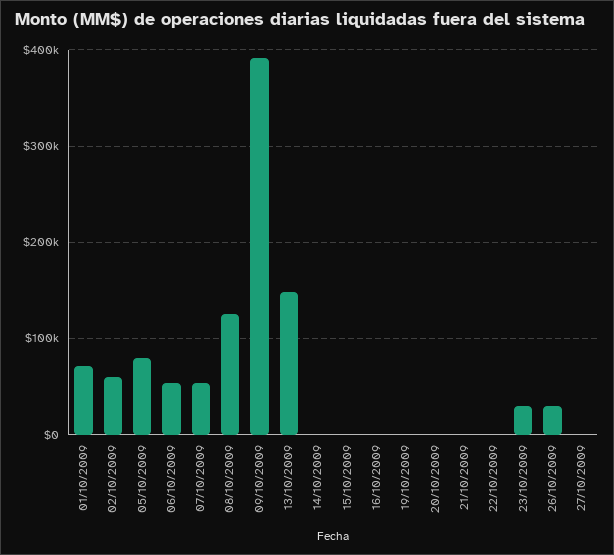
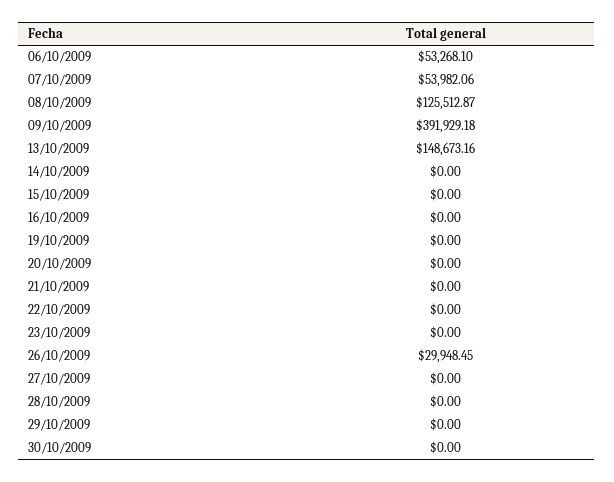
01/10/2009: 70000 -> none
02/10/2009: 60000 -> none
05/10/2009: 80000 -> none
23/10/2009: 30000 -> 0
28/10/2009: none -> 0
29/10/2009: none -> 0
30/10/2009: none -> 0

